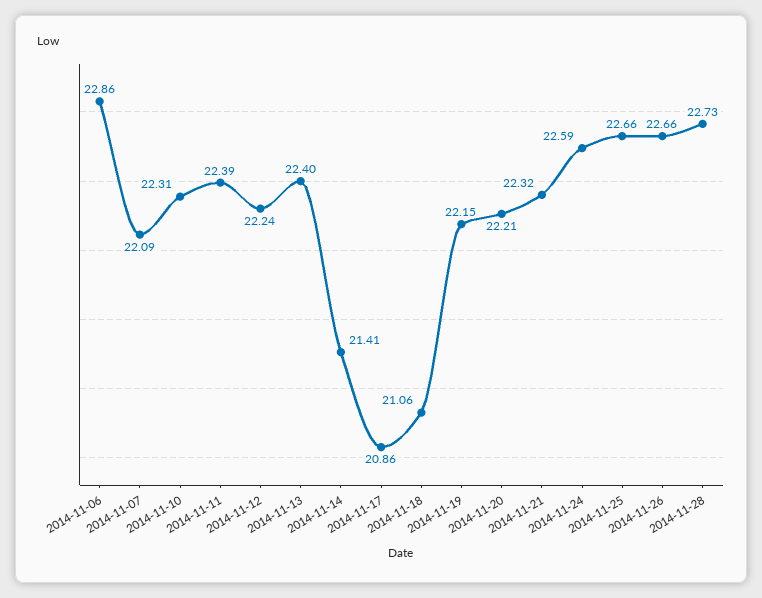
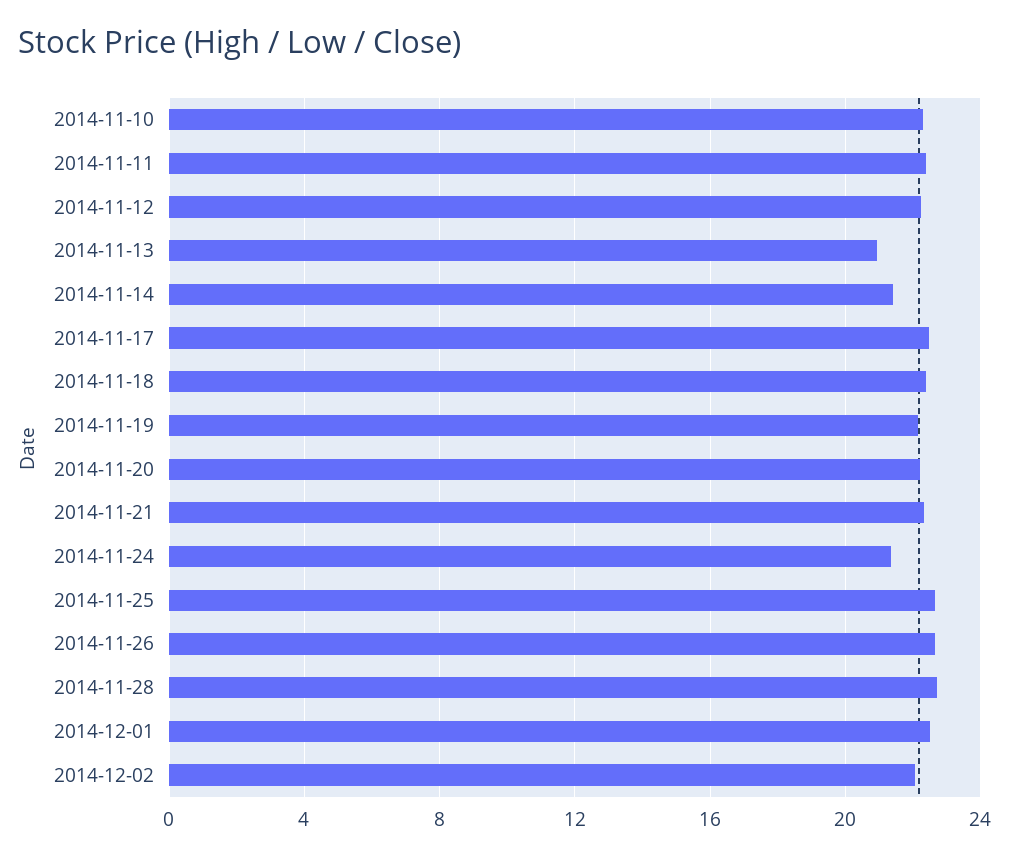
2014-11-06: 22.86 -> none
2014-11-07: 22.09 -> none
2014-11-13: 22.4 -> 21
2014-11-17: 20.86 -> 22.5
2014-11-18: 21.06 -> 22.5
2014-11-24: 22.59 -> 21.5
2014-12-01: none -> 22.5
2014-12-02: none -> 22

